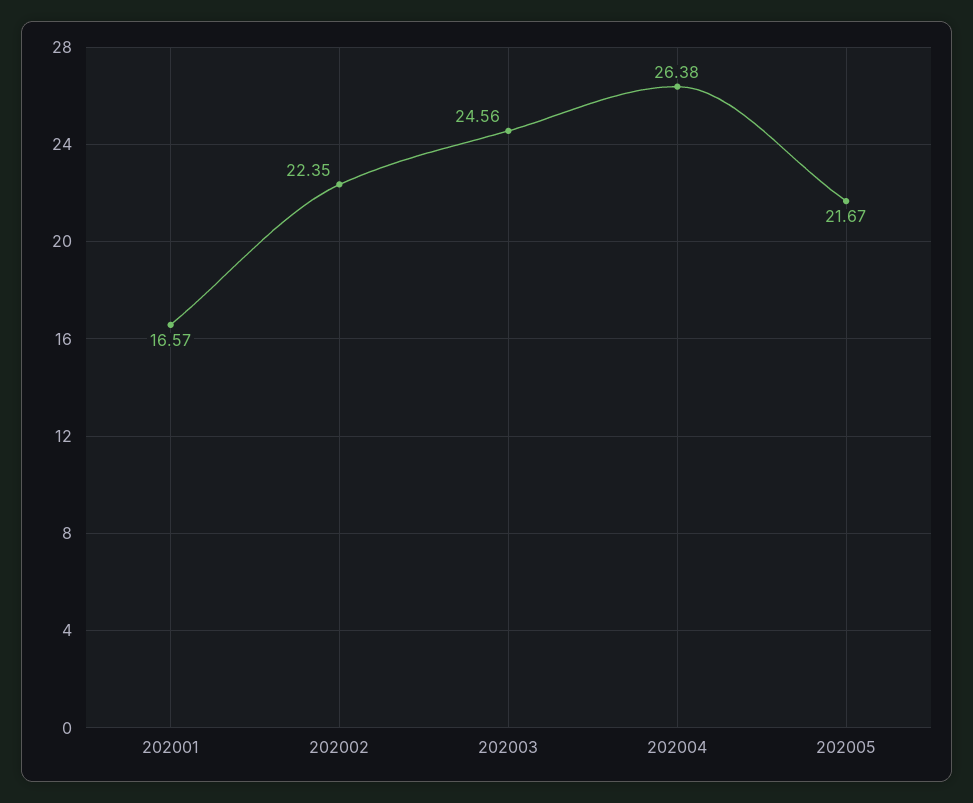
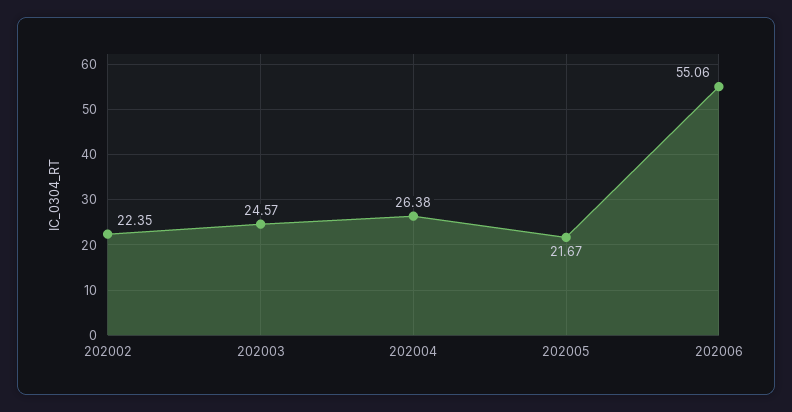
202001: 16.57 -> none
202003: 24.56 -> 24.57
202006: none -> 55.06

